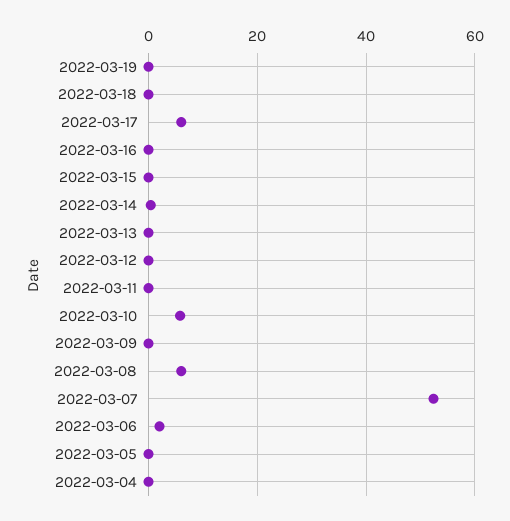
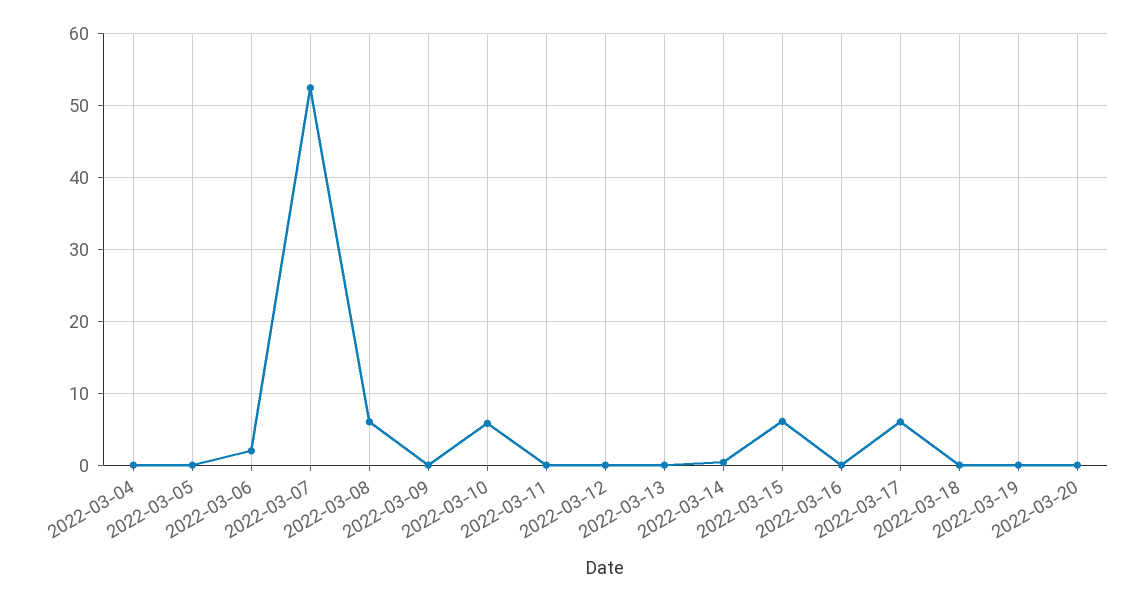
2022-03-15: 0 -> 6
2022-03-20: none -> 0

